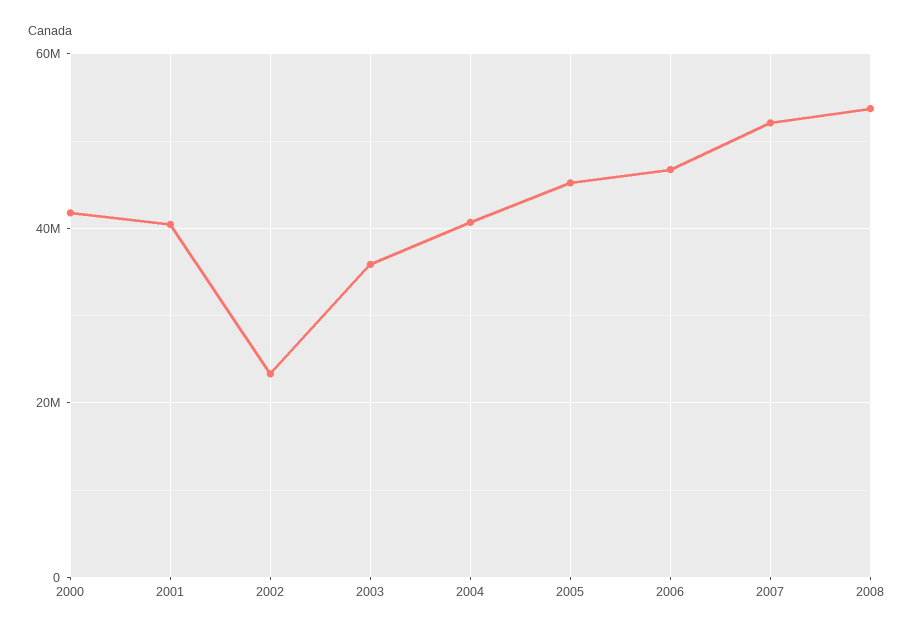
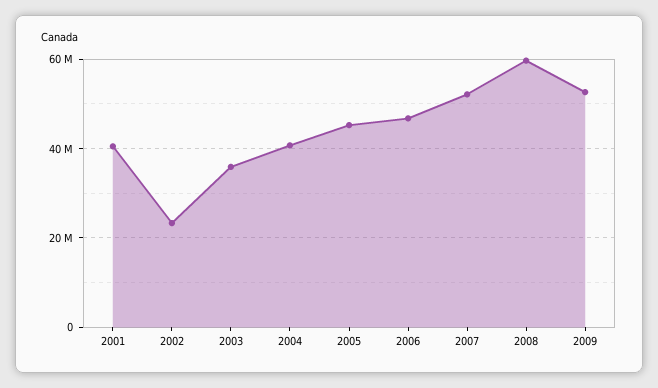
2000: 42000000 -> none
2008: 54000000 -> 60000000
2009: none -> 52000000

